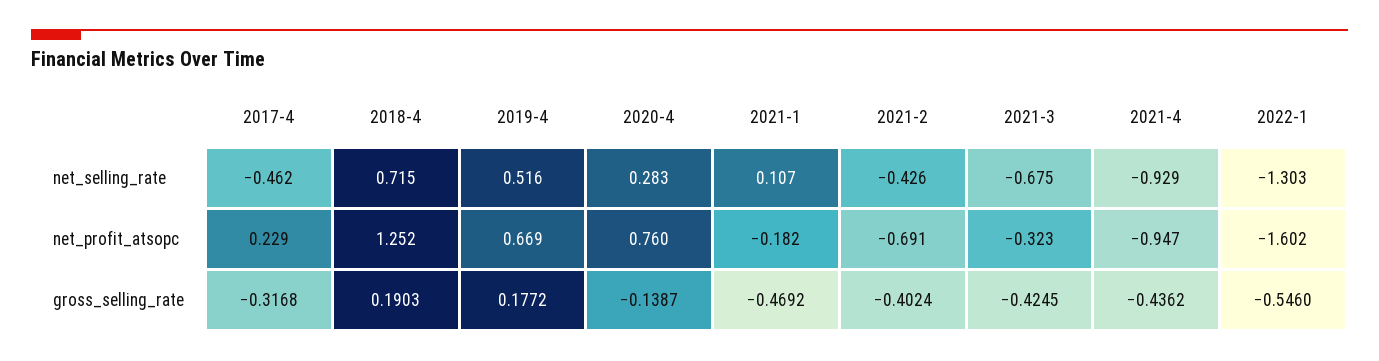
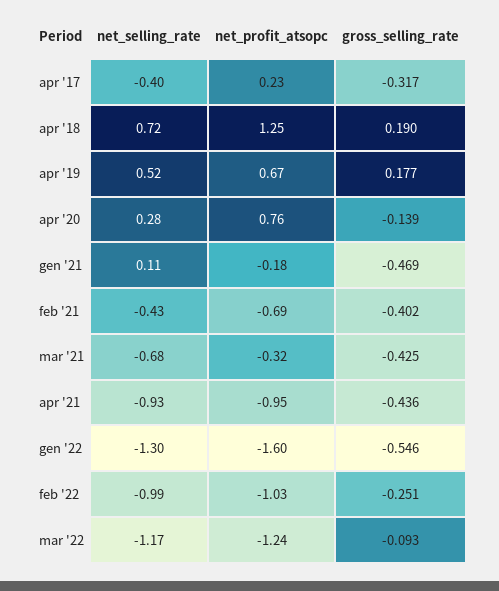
2017-4, net_selling_rate: -0.462 -> -0.4
feb '22, net_selling_rate: none -> -0.99
feb '22, net_profit_atsopc: none -> -1.03
feb '22, gross_selling_rate: none -> -0.251
mar '22, net_selling_rate: none -> -1.17
mar '22, net_profit_atsopc: none -> -1.24
mar '22, gross_selling_rate: none -> -0.093

